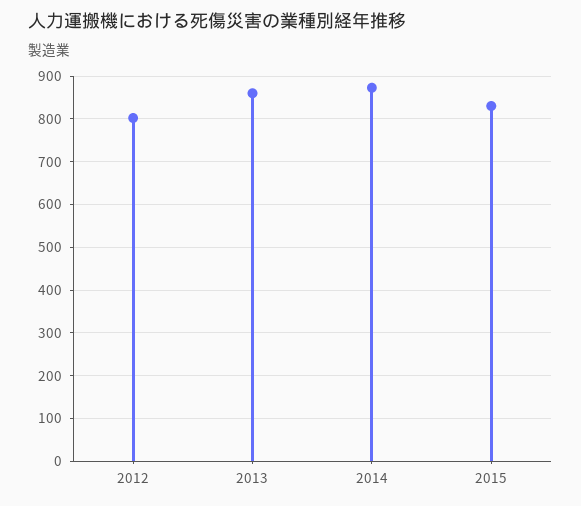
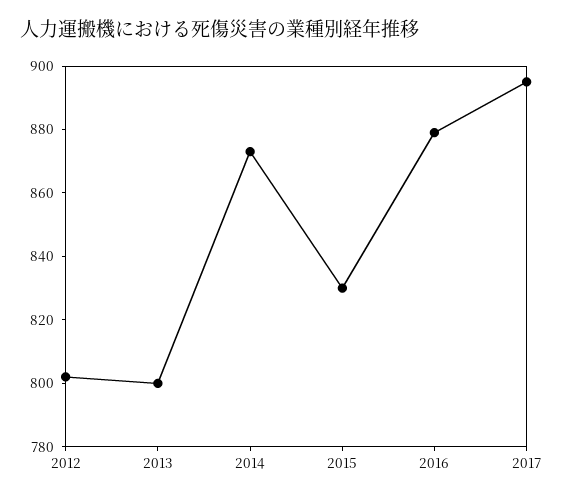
2013: 860 -> 800
2016: none -> 880
2017: none -> 895

